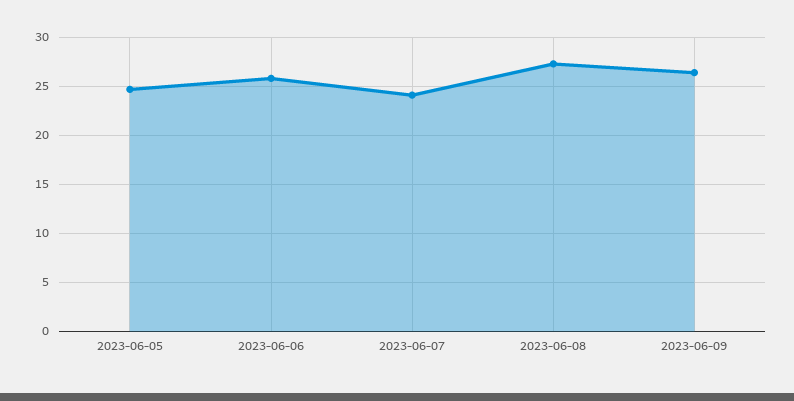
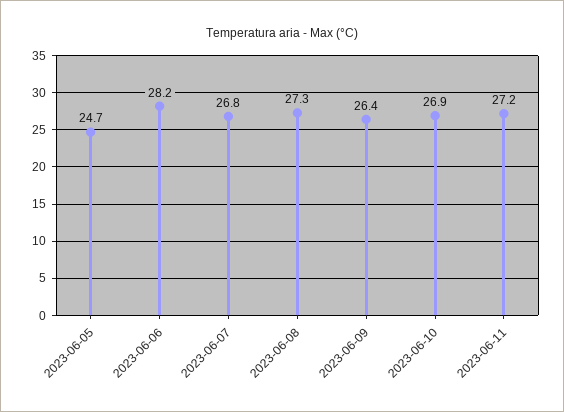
2023-06-06: 26 -> 28.2
2023-06-07: 24 -> 26.8
2023-06-10: none -> 26.9
2023-06-11: none -> 27.2

